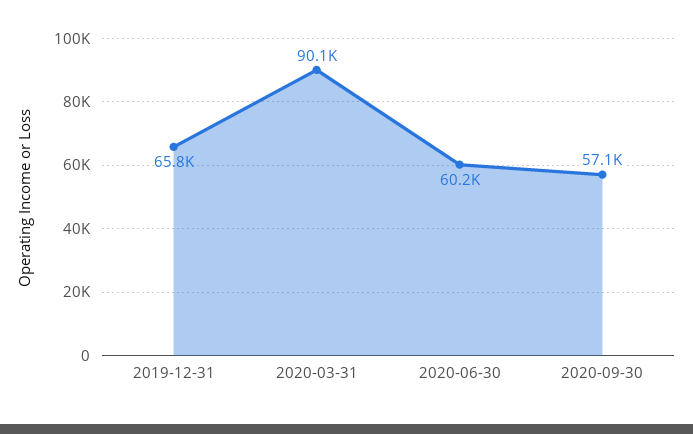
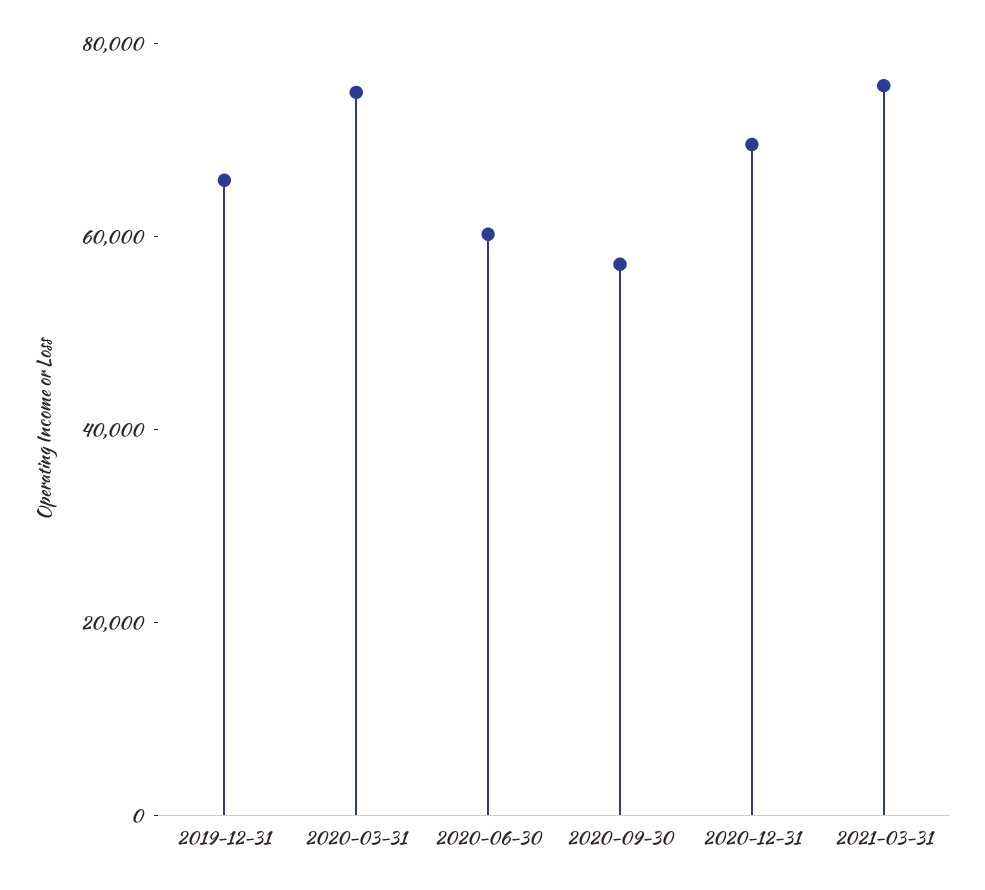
2020-03-31: 90100 -> 75000
2020-12-31: none -> 70000
2021-03-31: none -> 75000

